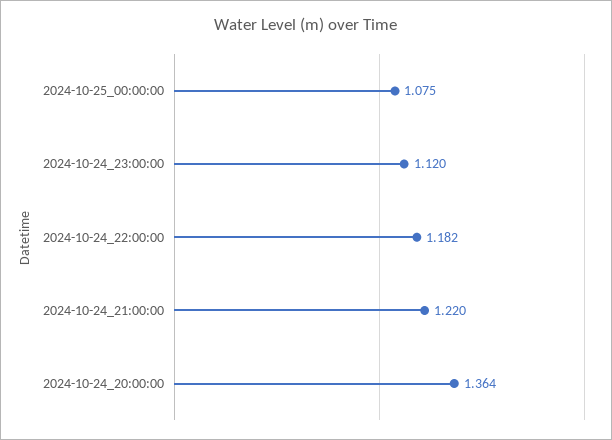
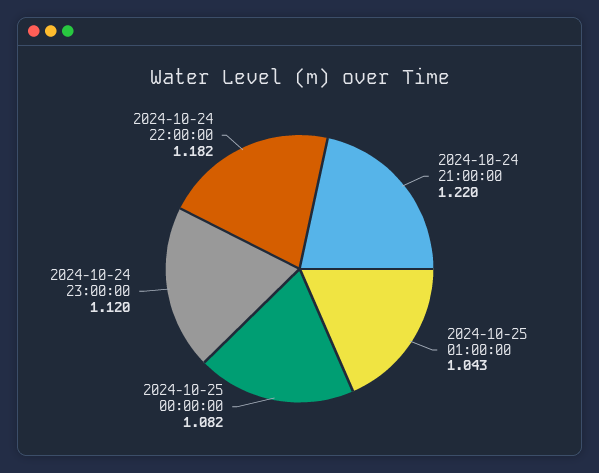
2024-10-25_00:00:00: 1.075 -> 1.082
2024-10-24_20:00:00: 1.364 -> none
2024-10-25 01:00:00: none -> 1.043

